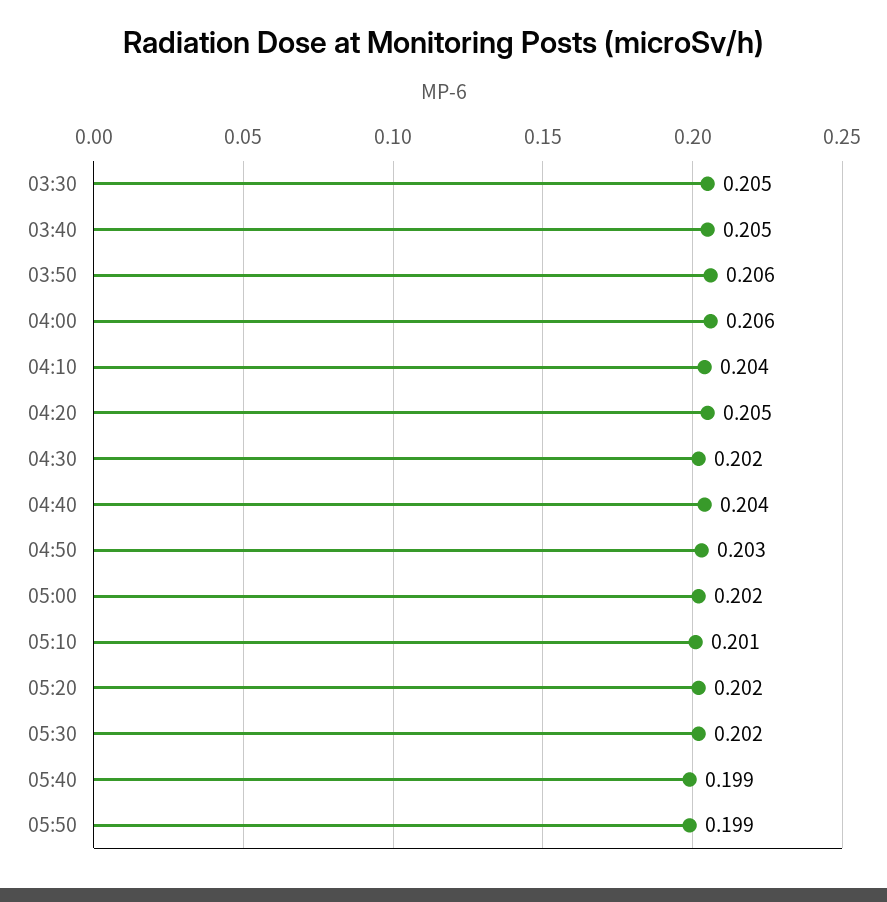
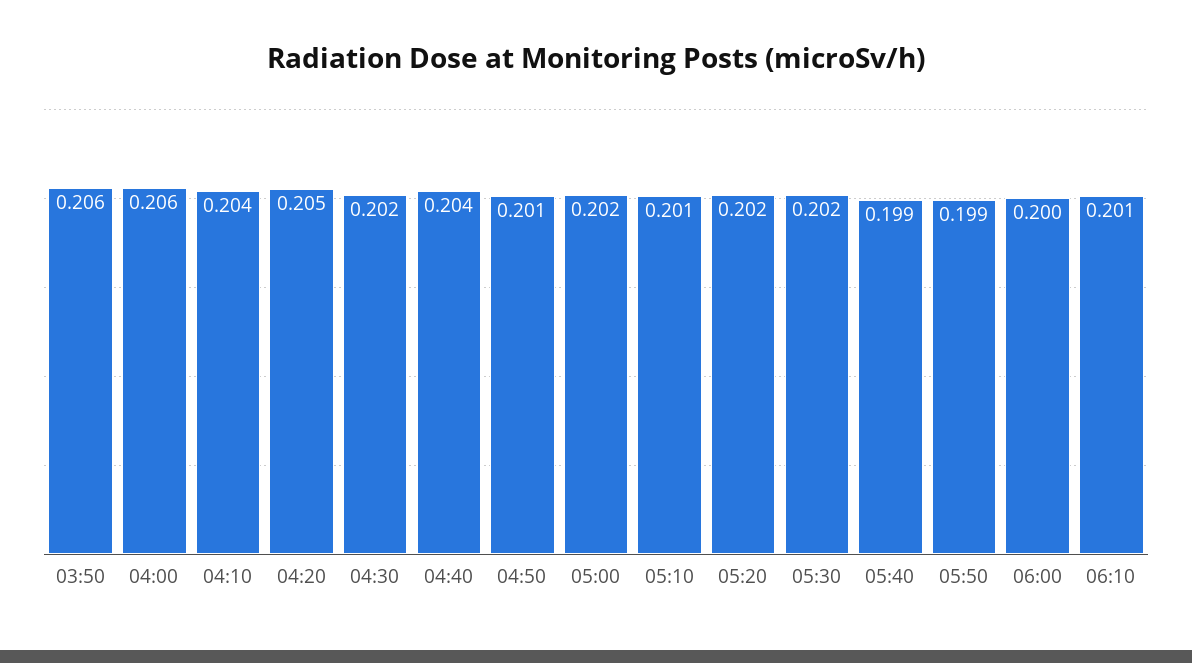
03:30: 0.205 -> none
03:40: 0.205 -> none
04:50: 0.203 -> 0.201
06:00: none -> 0.2
06:10: none -> 0.201

